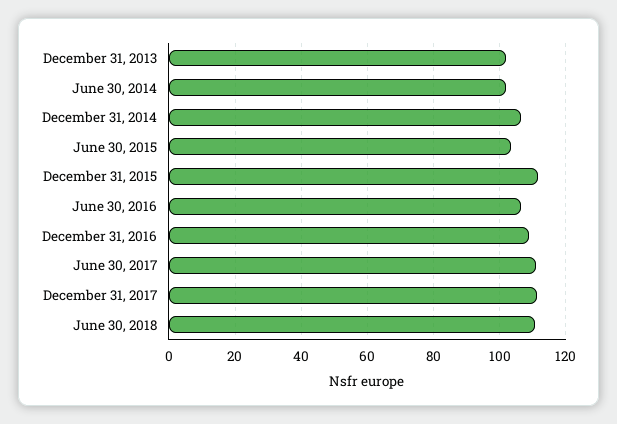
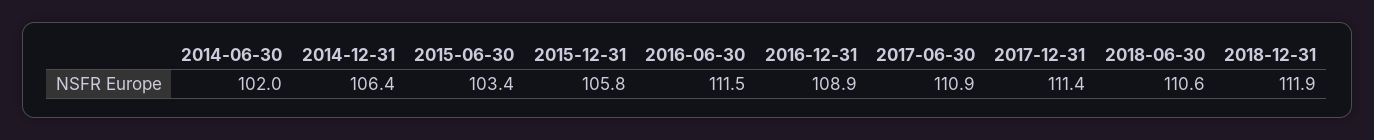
December 31, 2013: 102 -> none
December 31, 2015: 112 -> 105.8
June 30, 2016: 106 -> 111.5
2018-12-31: none -> 111.9

